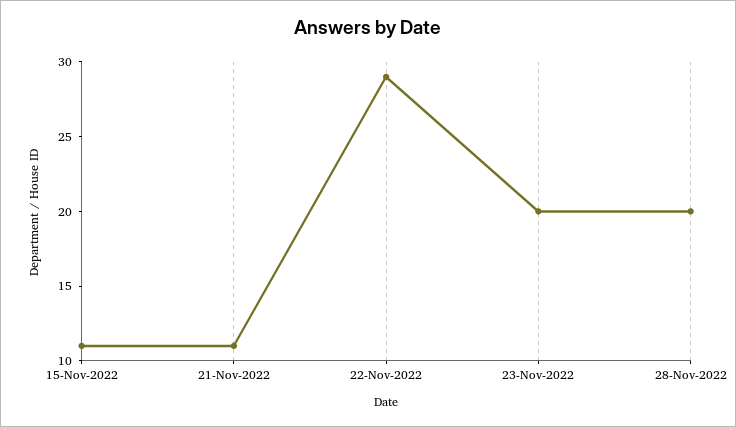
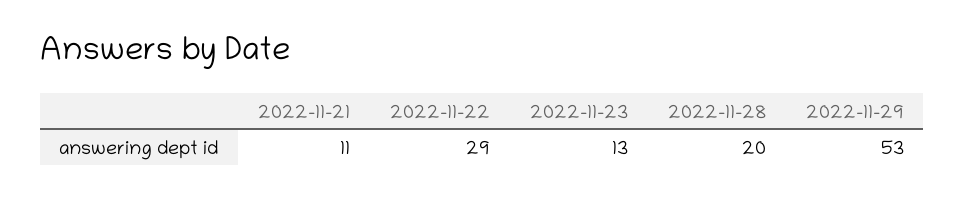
15-Nov-2022: 11 -> none
23-Nov-2022: 20 -> 13
2022-11-29: none -> 53

